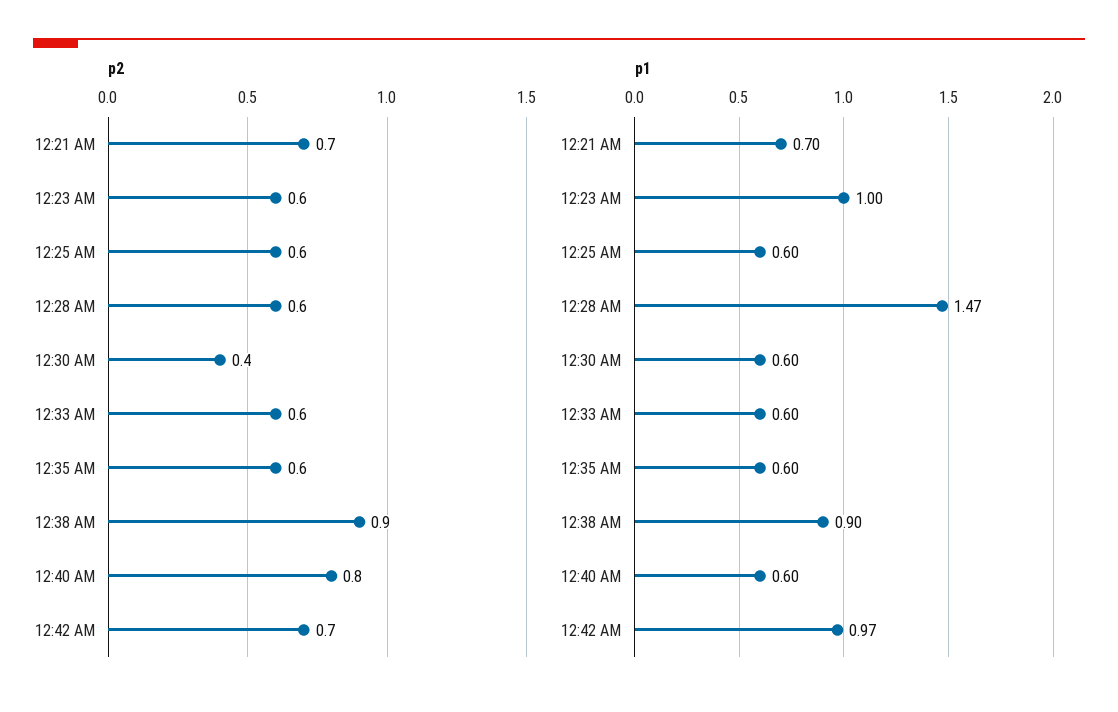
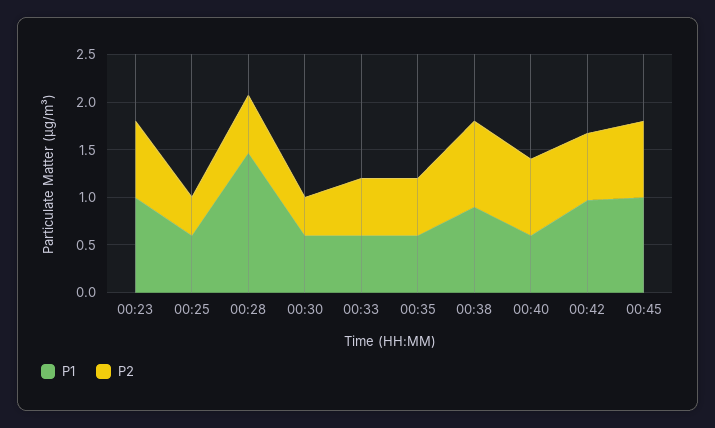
p2, 12:21 AM: 0.7 -> none
p2, 12:23 AM: 0.6 -> 0.8
p2, 12:25 AM: 0.6 -> 0.4
p1, 12:21 AM: 0.7 -> none
p1, 00:45: none -> 1
p2, 00:45: none -> 0.8

